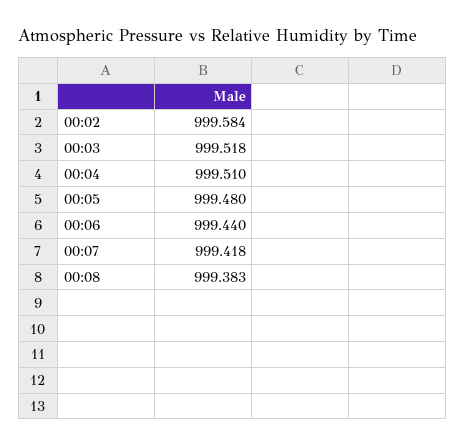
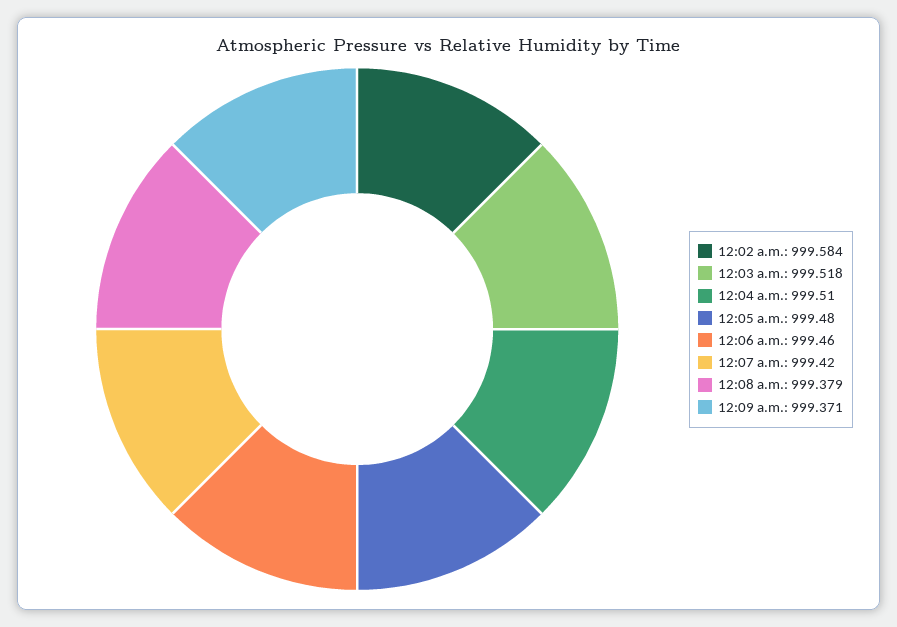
00:06: 999.44 -> 999.46
00:07: 999.418 -> 999.42
00:08: 999.383 -> 999.379
12:09 a.m.: none -> 999.371

